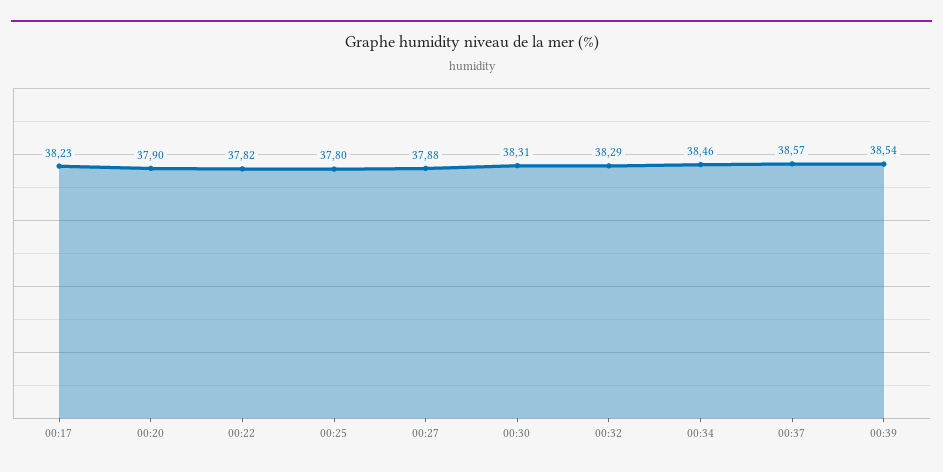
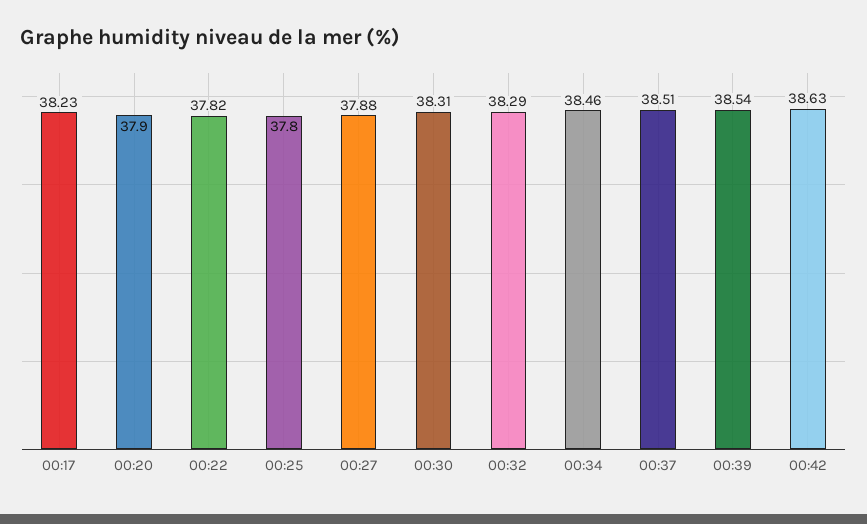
00:37: 38.57 -> 38.51
00:42: none -> 38.63

